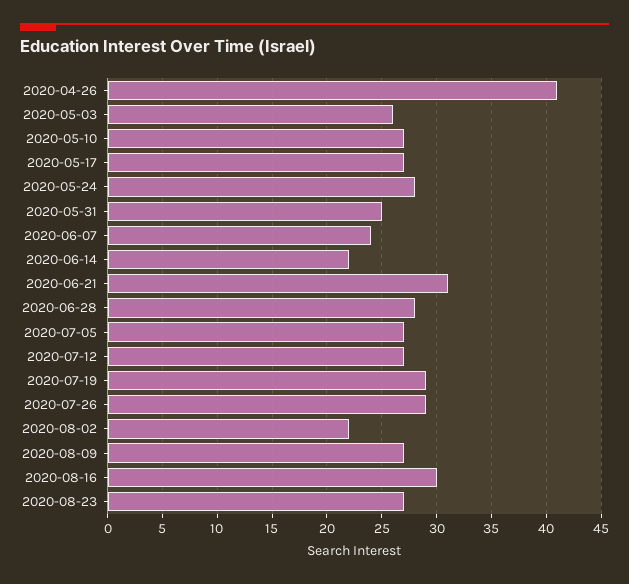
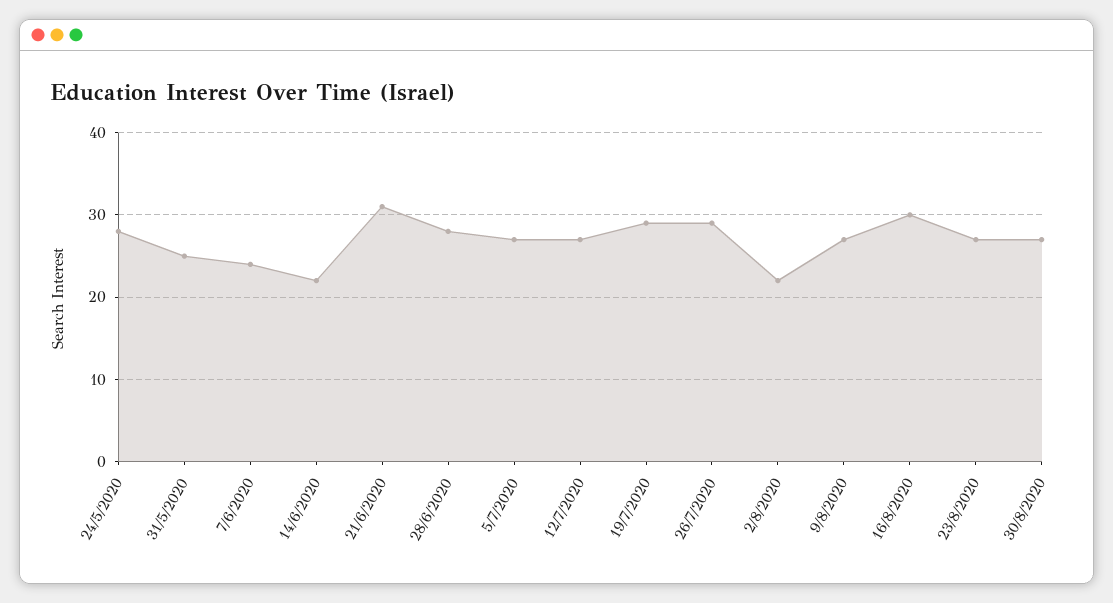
2020-04-26: 41 -> none
2020-05-03: 26 -> none
2020-05-10: 27 -> none
2020-05-17: 27 -> none
30/8/2020: none -> 27

